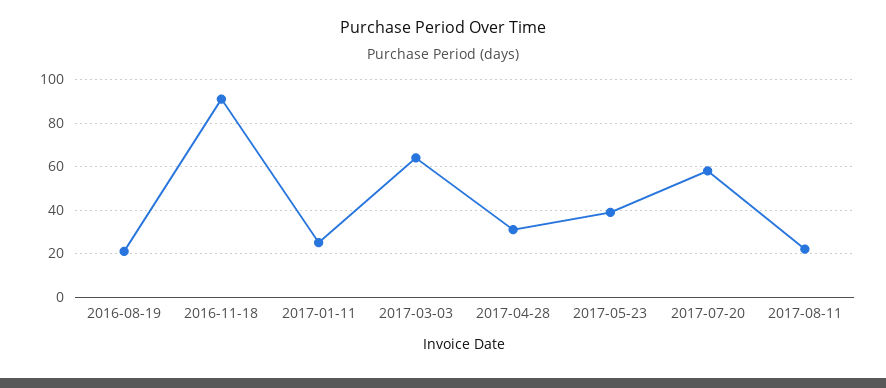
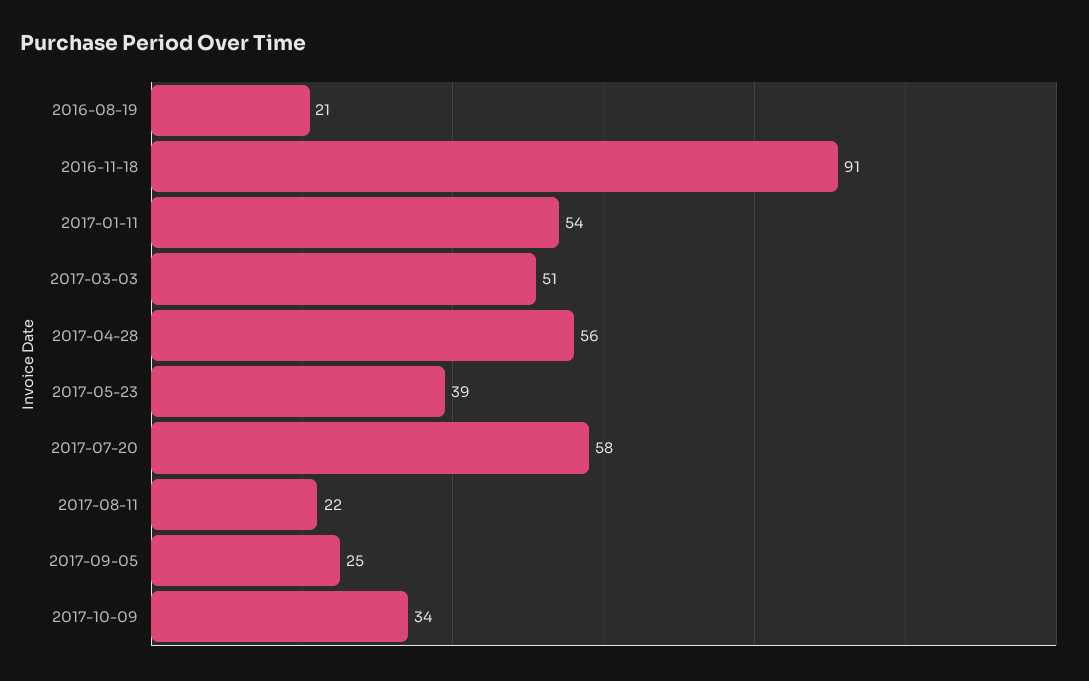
2017-01-11: 25 -> 54
2017-03-03: 65 -> 51
2017-04-28: 30 -> 56
2017-09-05: none -> 25
2017-10-09: none -> 34

